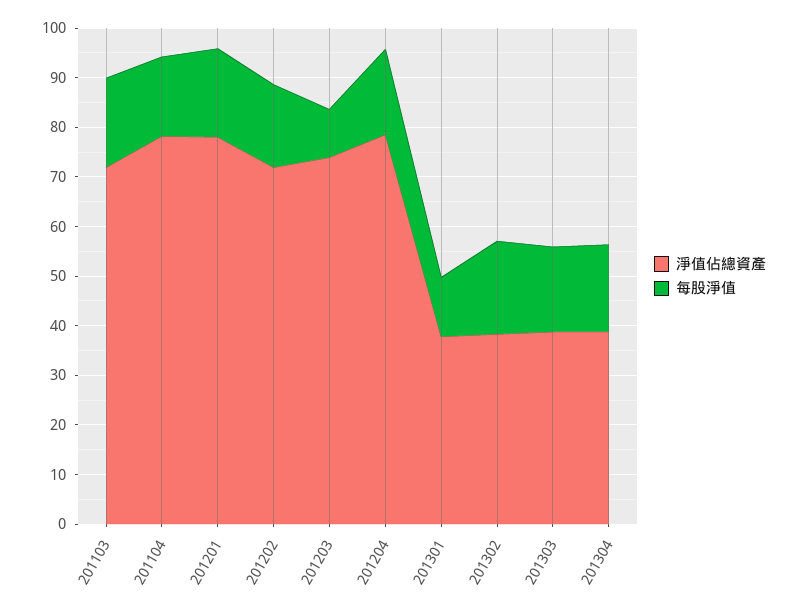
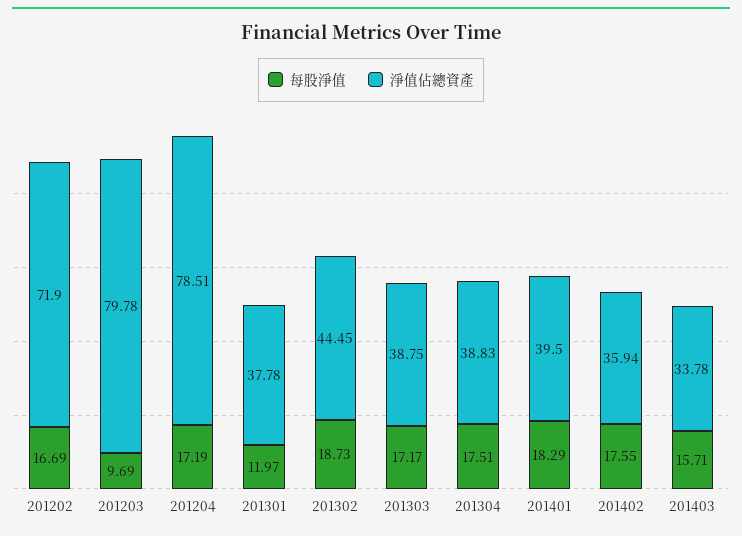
淨值佔總資產, 201103: 72 -> none
每股淨值, 201103: 18 -> none
淨值佔總資產, 201104: 78 -> none
每股淨值, 201104: 16 -> none
淨值佔總資產, 201201: 78 -> none
每股淨值, 201201: 18 -> none
淨值佔總資產, 201203: 74 -> 79.78
淨值佔總資產, 201302: 38 -> 44.45
每股淨值, 201401: none -> 18.29
淨值佔總資產, 201401: none -> 39.5
每股淨值, 201402: none -> 17.55
淨值佔總資產, 201402: none -> 35.94
每股淨值, 201403: none -> 15.71
淨值佔總資產, 201403: none -> 33.78

